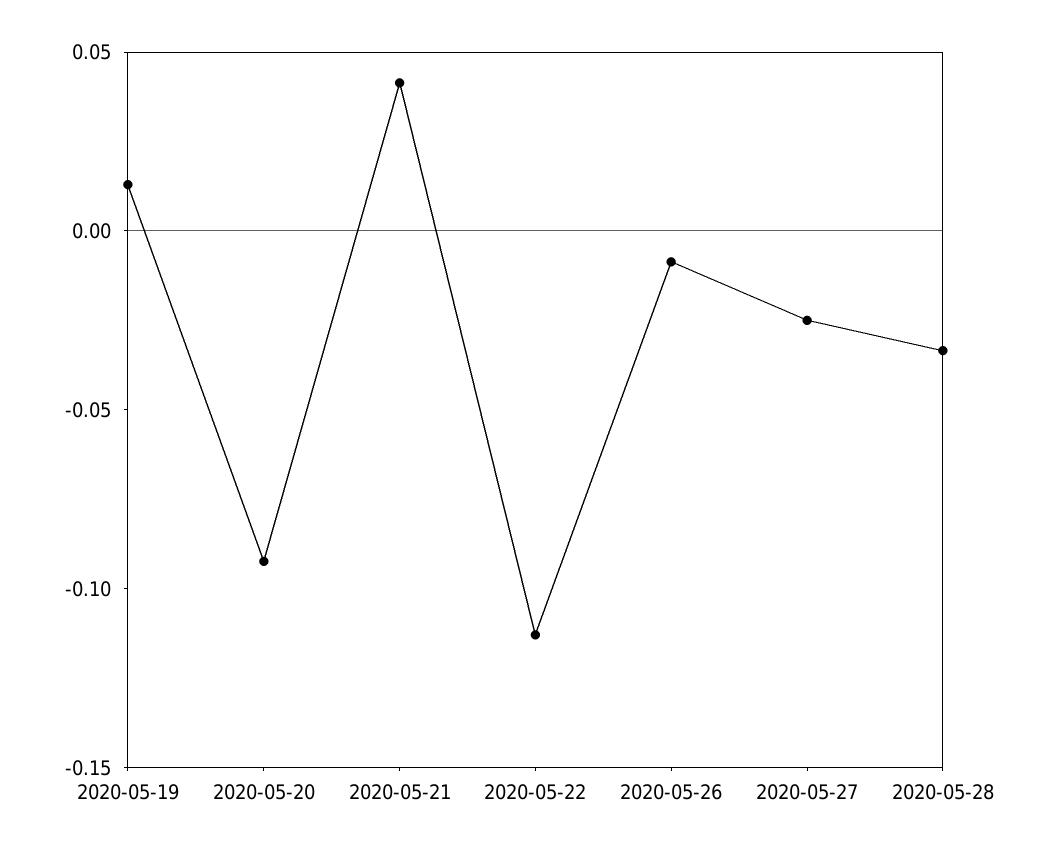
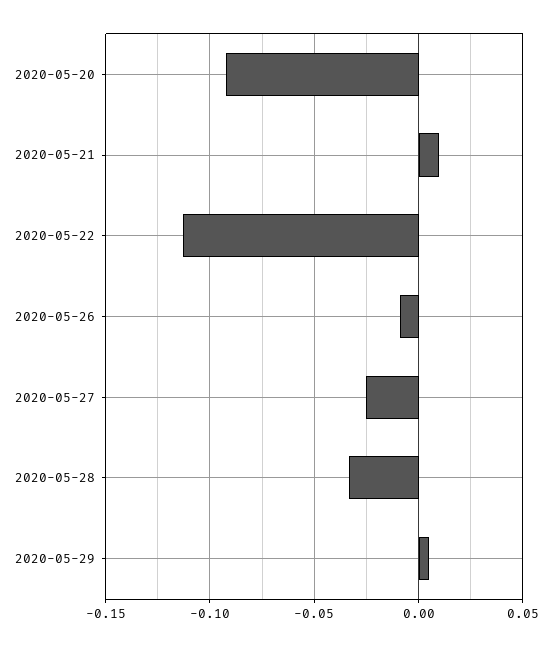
2020-05-19: 0.01 -> none
2020-05-21: 0.04 -> 0.01
2020-05-29: none -> 0.005

